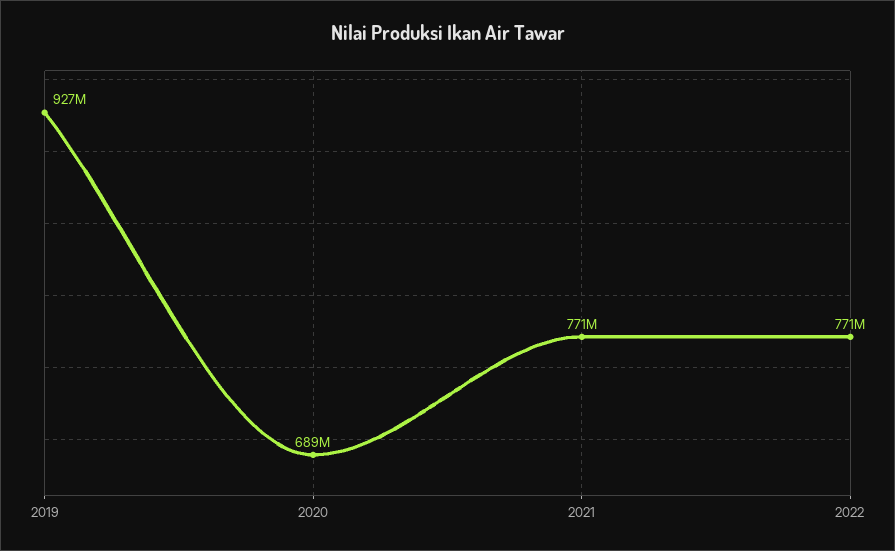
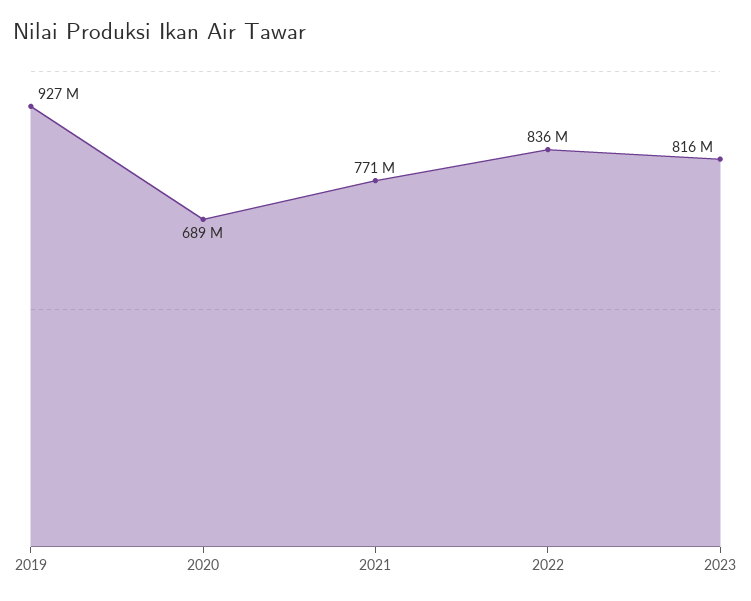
2022: 771000000 -> 836000000
2023: none -> 816000000

